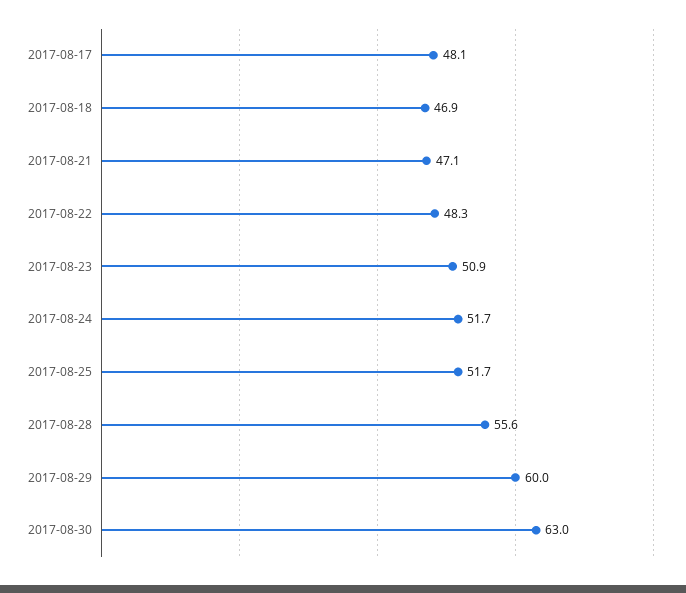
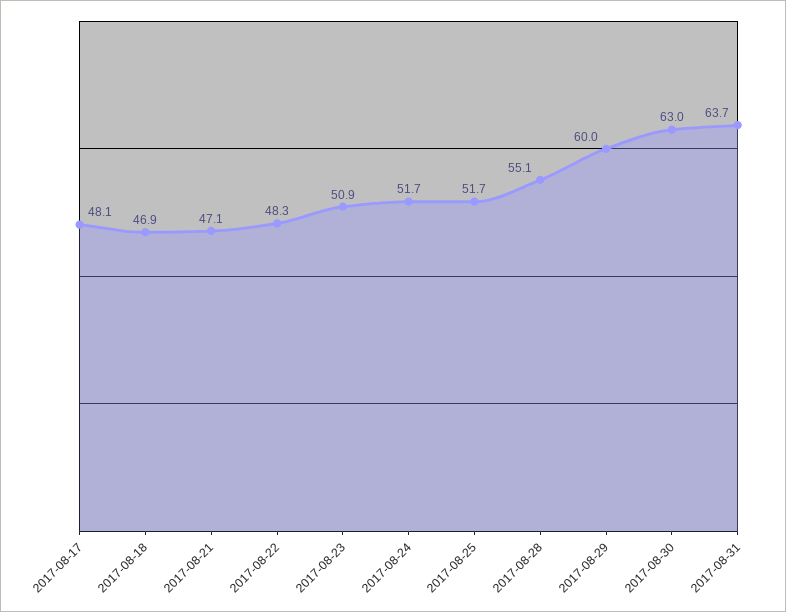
2017-08-28: 55.6 -> 55.1
2017-08-31: none -> 63.7

